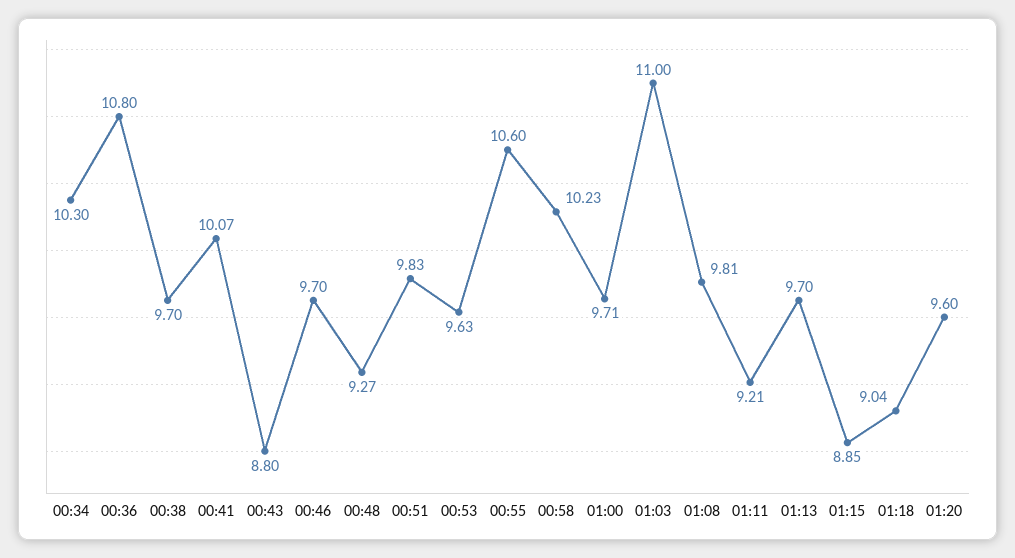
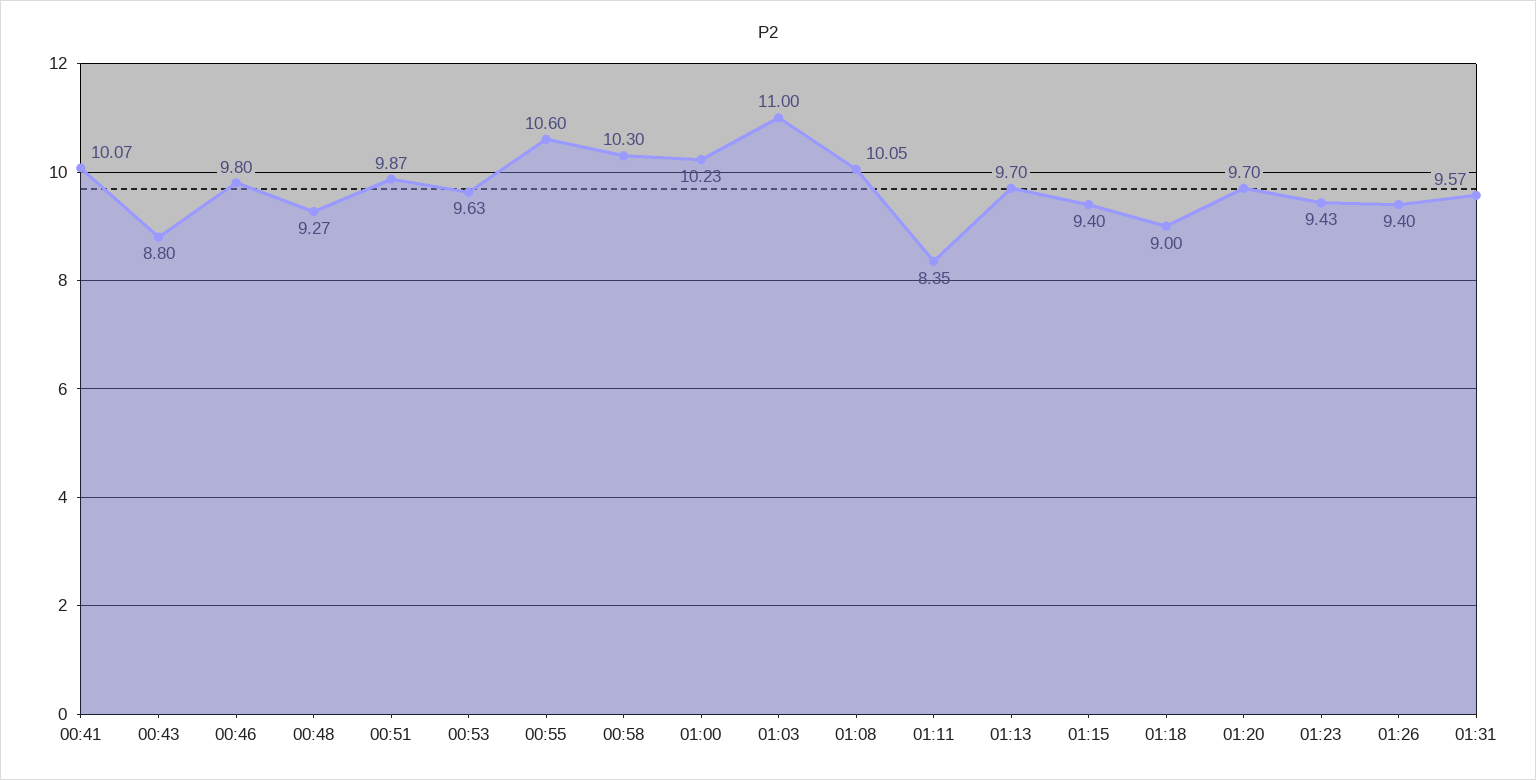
00:34: 10.3 -> none
00:36: 10.8 -> none
00:38: 9.7 -> none
00:46: 9.7 -> 9.8
00:51: 9.83 -> 9.87
00:58: 10.23 -> 10.3
01:00: 9.71 -> 10.23
01:08: 9.81 -> 10.05
01:11: 9.21 -> 8.35
01:15: 8.85 -> 9.4
01:18: 9.04 -> 9
01:20: 9.6 -> 9.7
01:23: none -> 9.43
01:26: none -> 9.4
01:31: none -> 9.57

